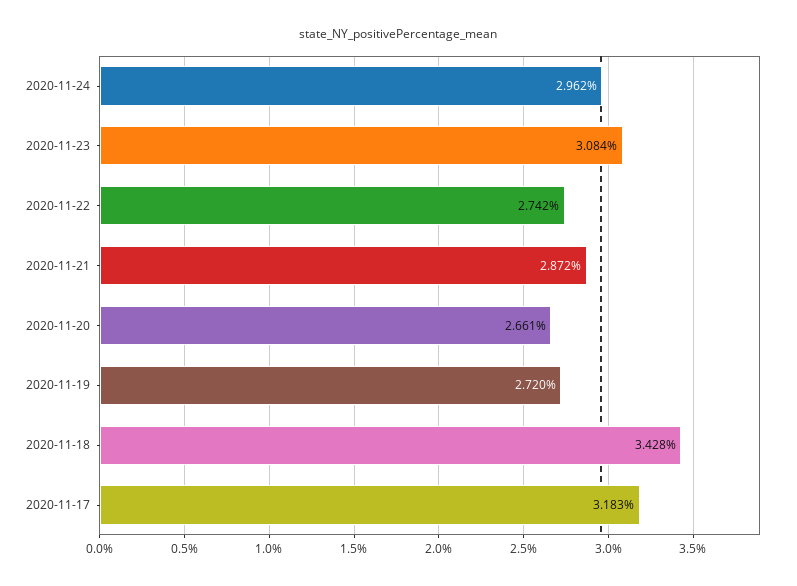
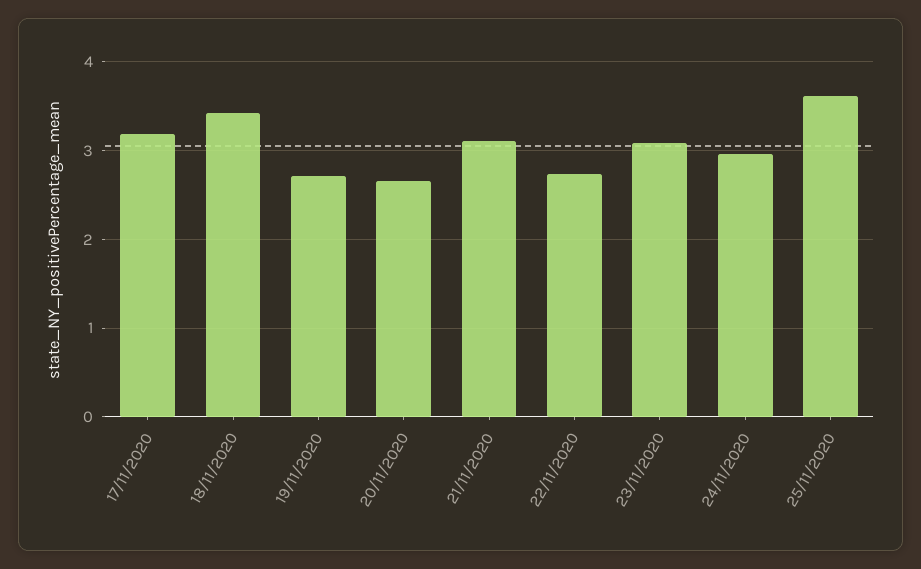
2020-11-21: 2.872 -> 3.1
25/11/2020: none -> 3.6

